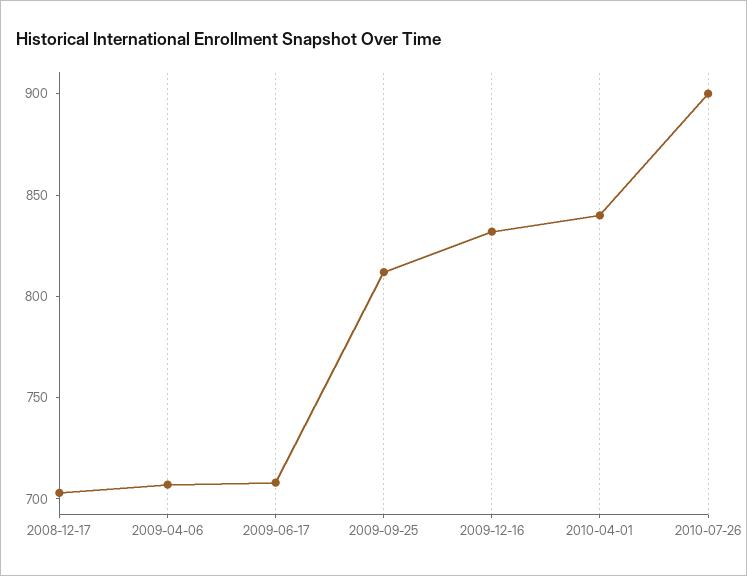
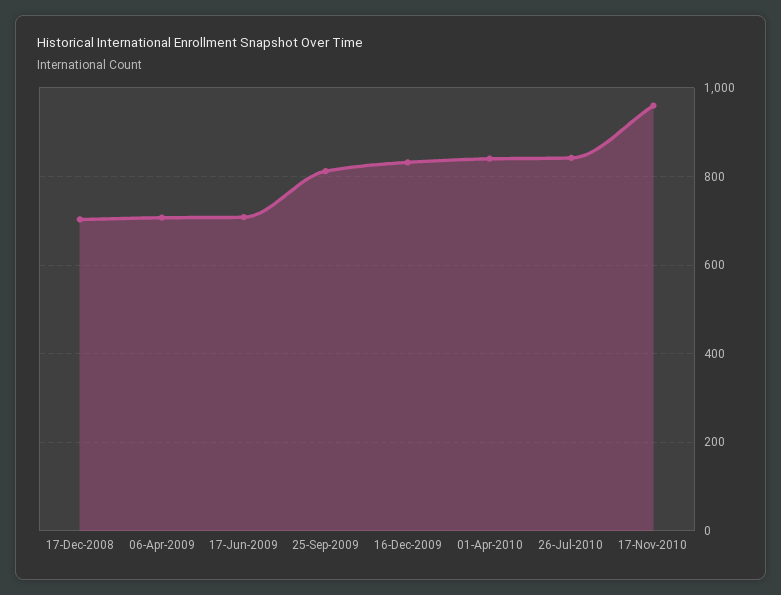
2010-07-26: 900 -> 840
17-Nov-2010: none -> 960

